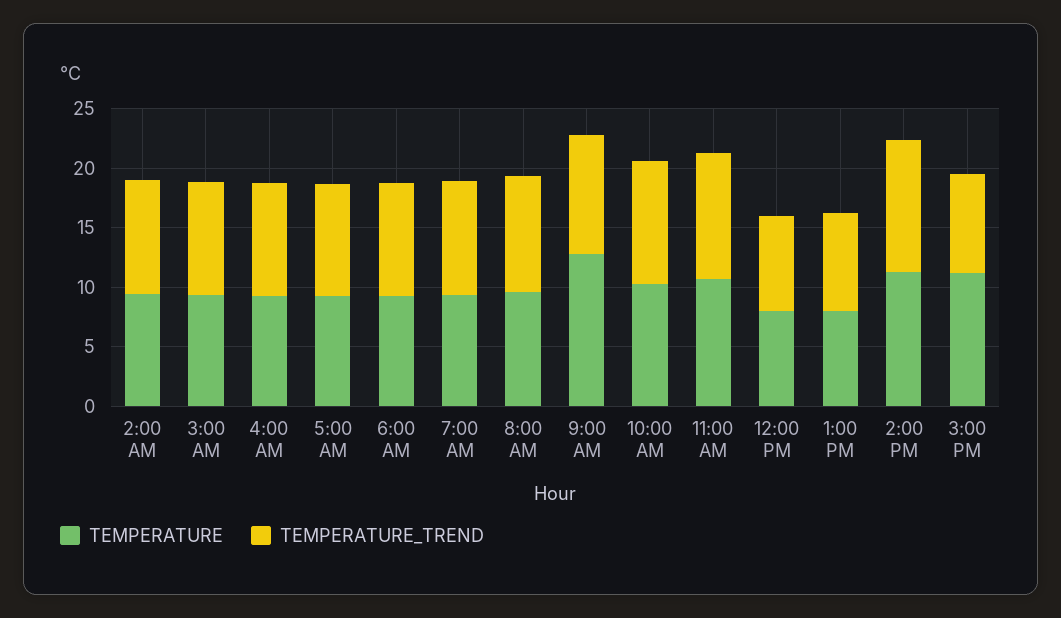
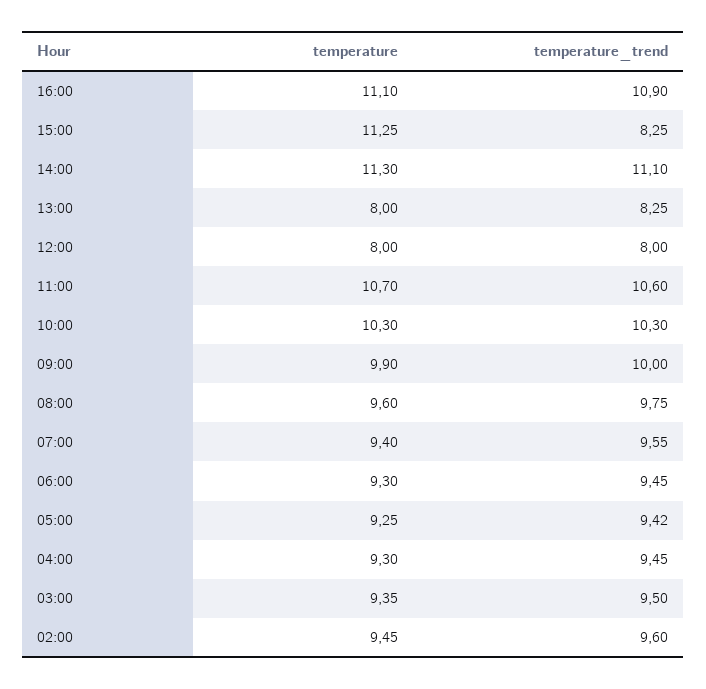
TEMPERATURE, 9:00 AM: 13 -> 9.9
TEMPERATURE, 16:00: none -> 11.1
TEMPERATURE_TREND, 16:00: none -> 10.9

